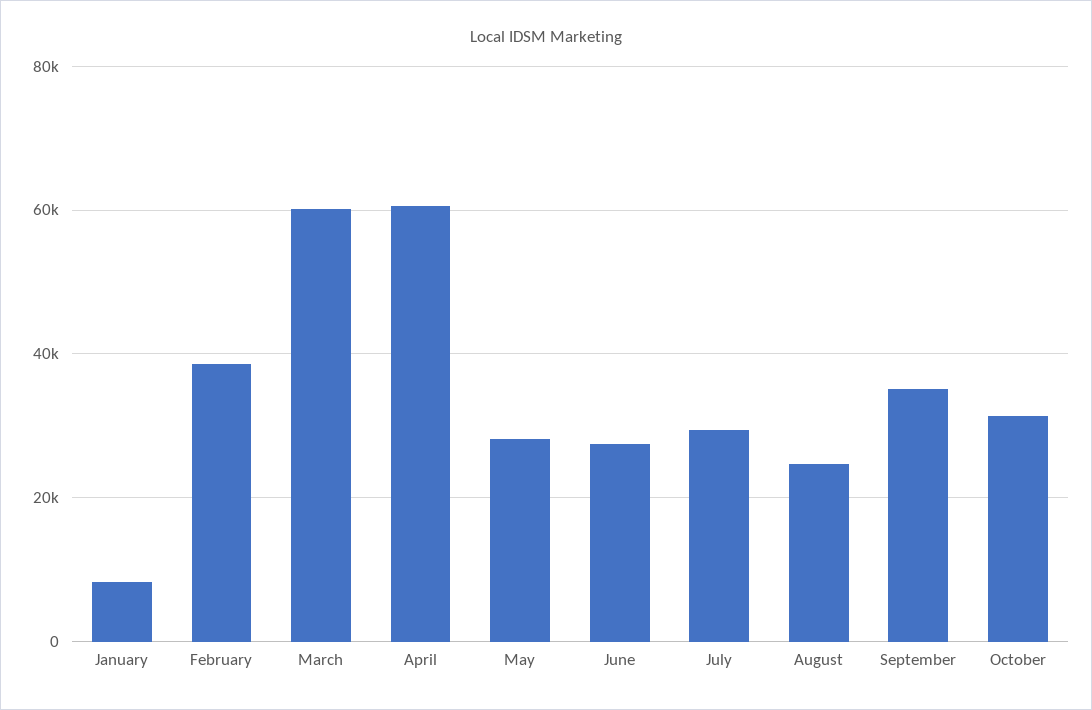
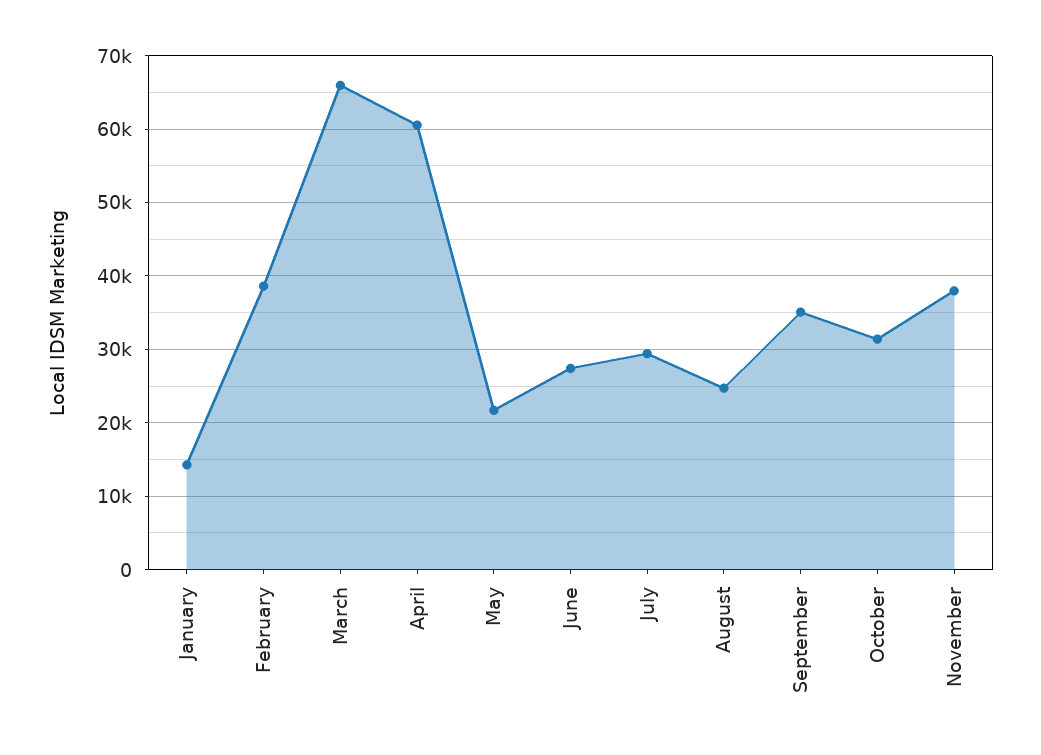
January: 8000 -> 14000
March: 60000 -> 66000
May: 28000 -> 22000
November: none -> 38000

